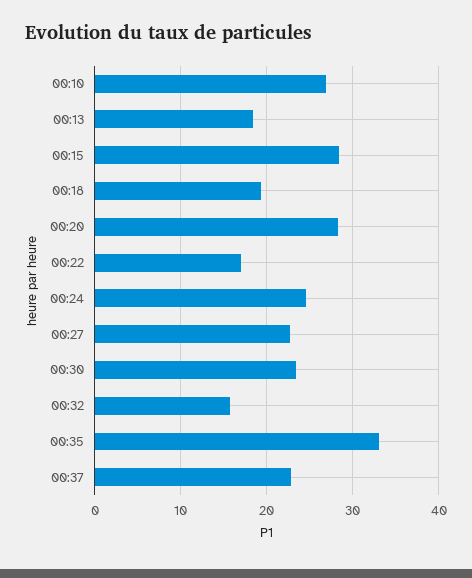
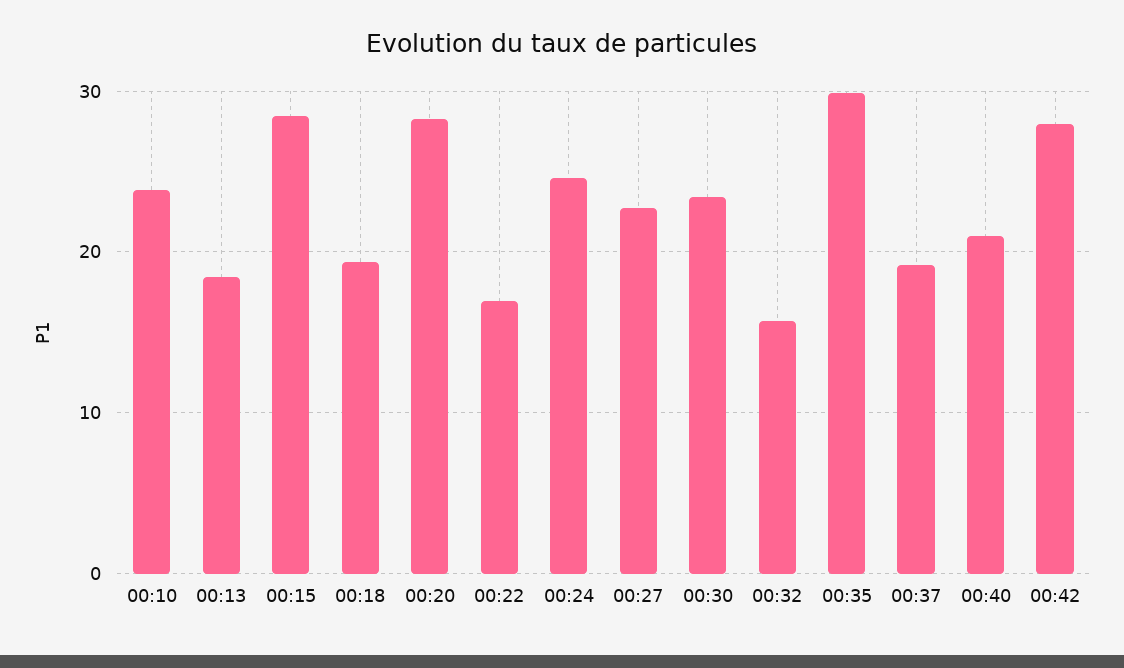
00:10: 27 -> 24
00:35: 33 -> 30
00:37: 23 -> 19
00:40: none -> 21
00:42: none -> 28

